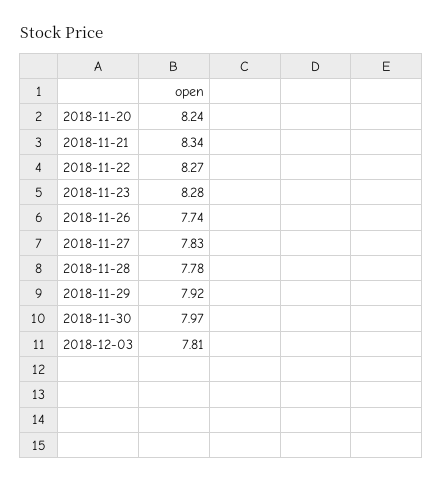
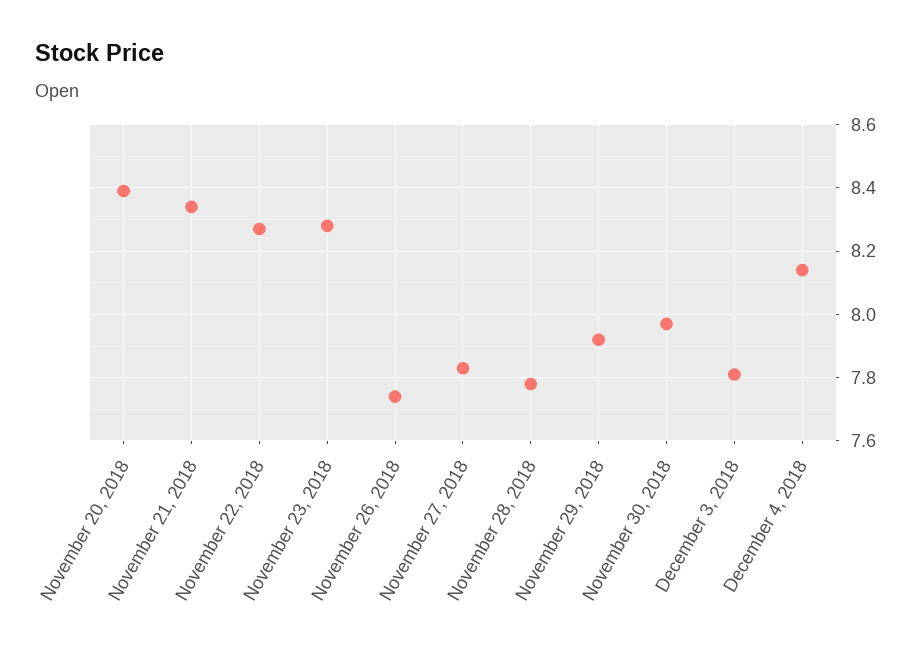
2018-11-20: 8.24 -> 8.4
December 4, 2018: none -> 8.15

